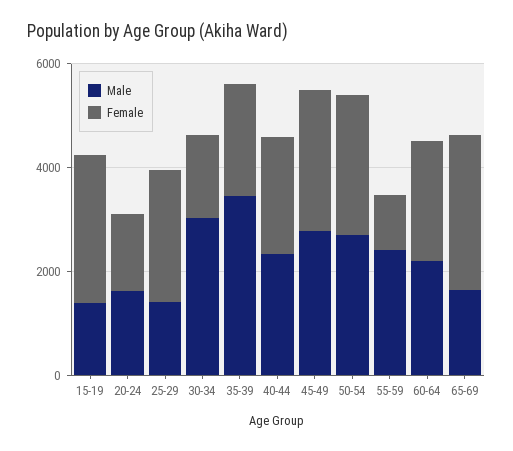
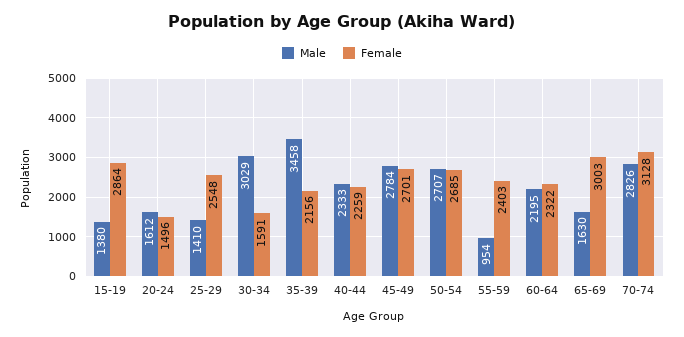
Male, 55-59: 2500 -> 954
Female, 55-59: 1000 -> 2403
Male, 70-74: none -> 2826
Female, 70-74: none -> 3128

